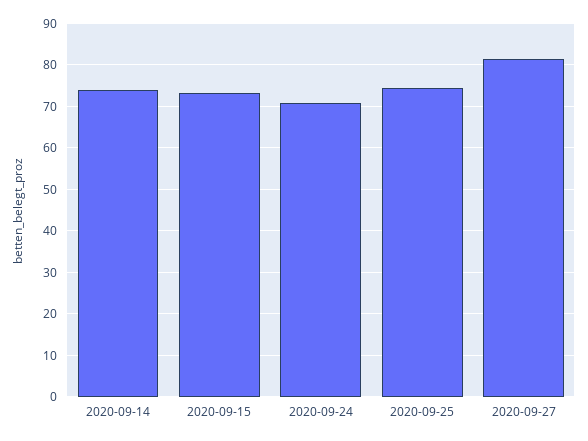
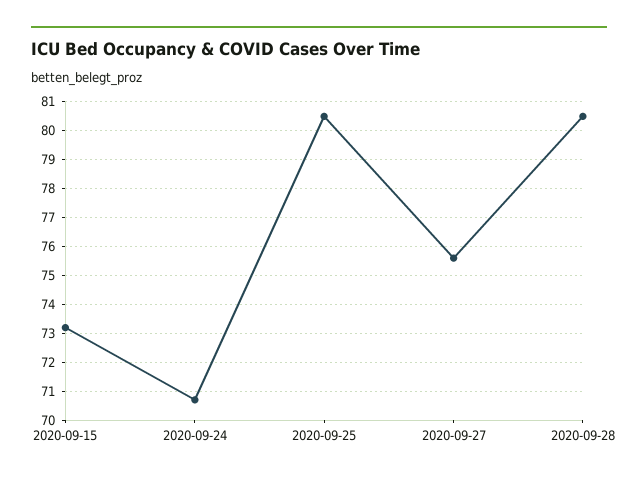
2020-09-14: 74 -> none
2020-09-25: 74 -> 80.5
2020-09-27: 82 -> 75.5
2020-09-28: none -> 80.5

